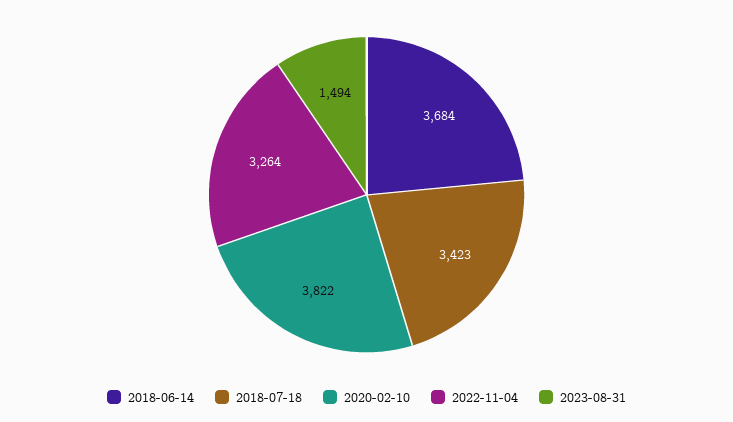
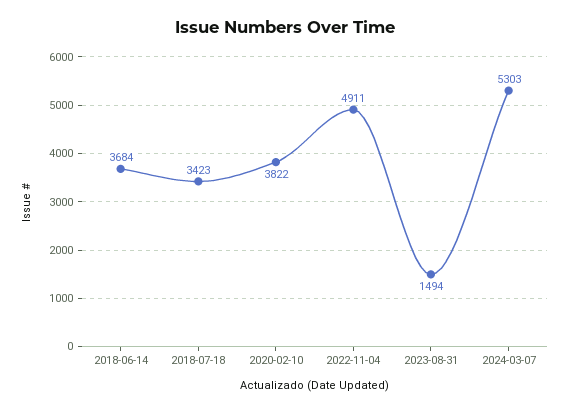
2022-11-04: 3264 -> 4911
2024-03-07: none -> 5303

